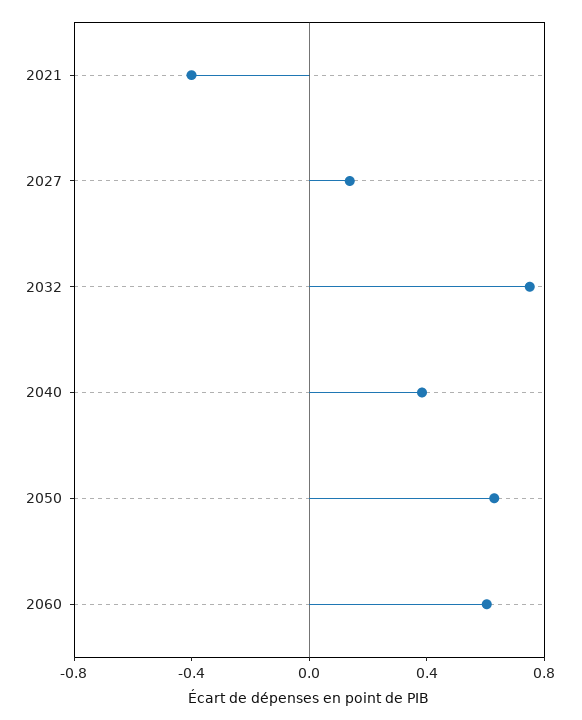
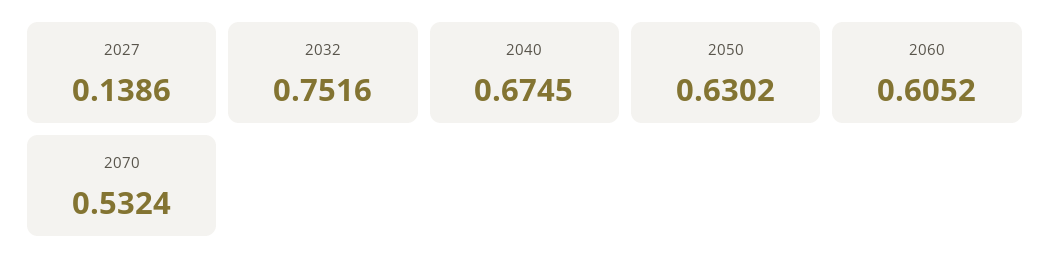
2021: -0.4 -> none
2040: 0.4 -> 0.6745
2070: none -> 0.5324

